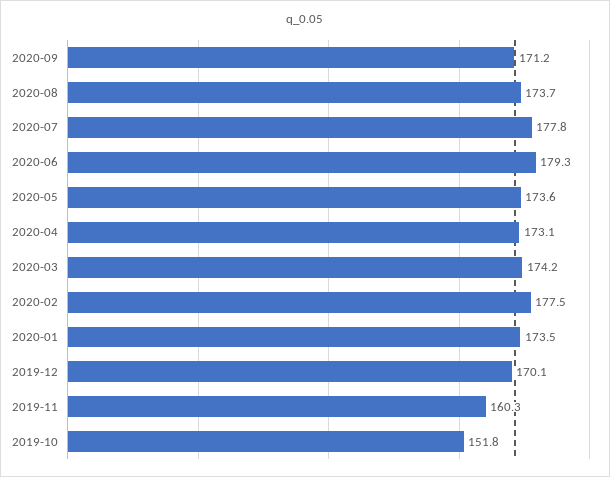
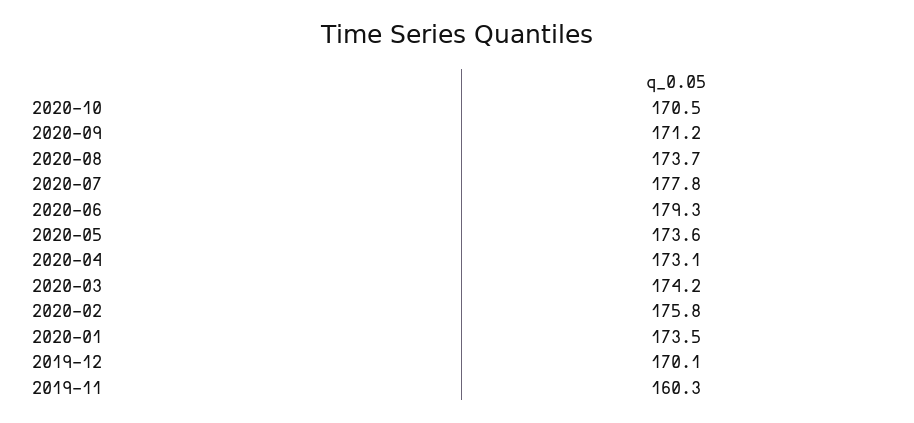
2020-02: 177.5 -> 175.8
2019-10: 151.8 -> none
2020-10: none -> 170.5

